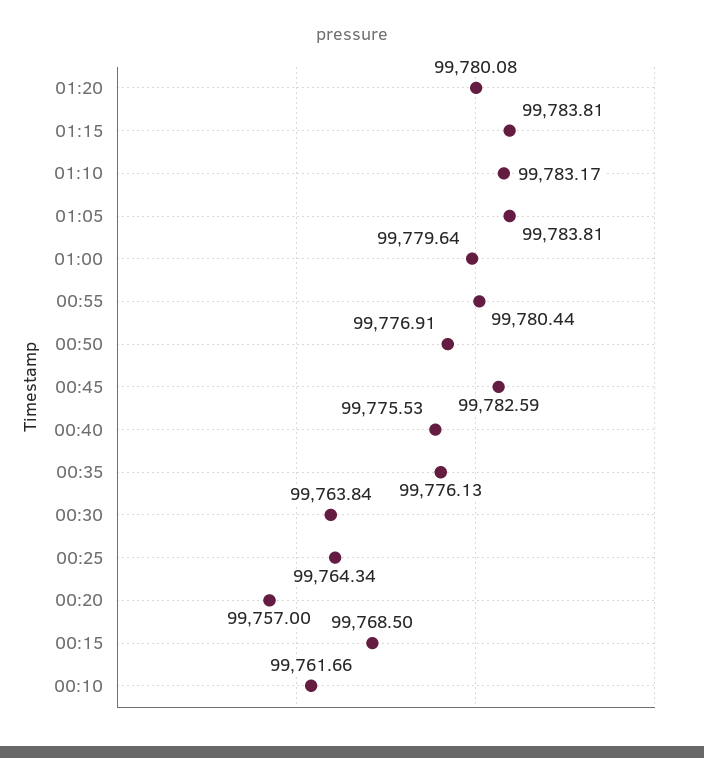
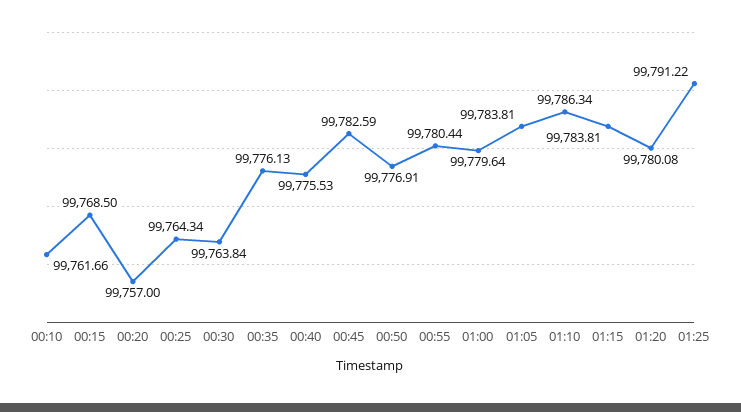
01:10: 99783.17 -> 99786.34
01:25: none -> 99791.22

